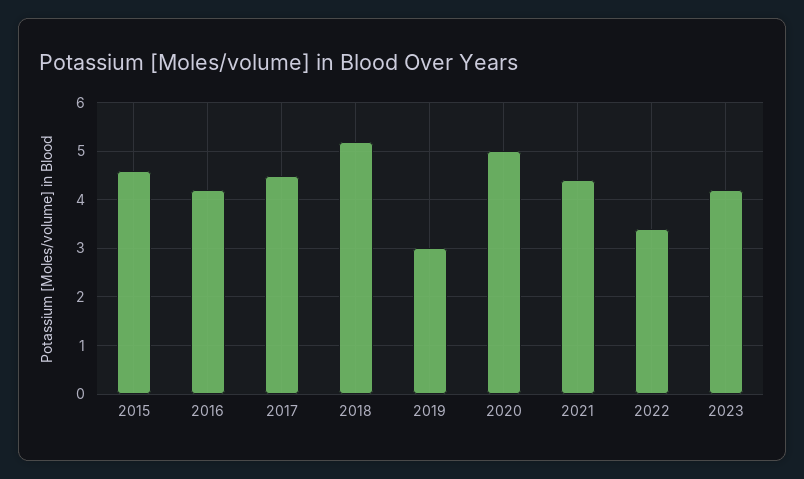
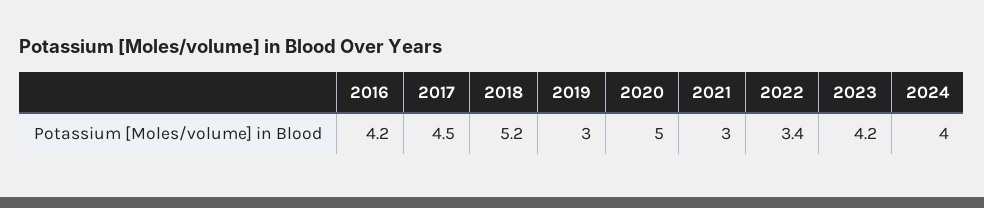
2015: 4.5 -> none
2021: 4.5 -> 3
2024: none -> 4

